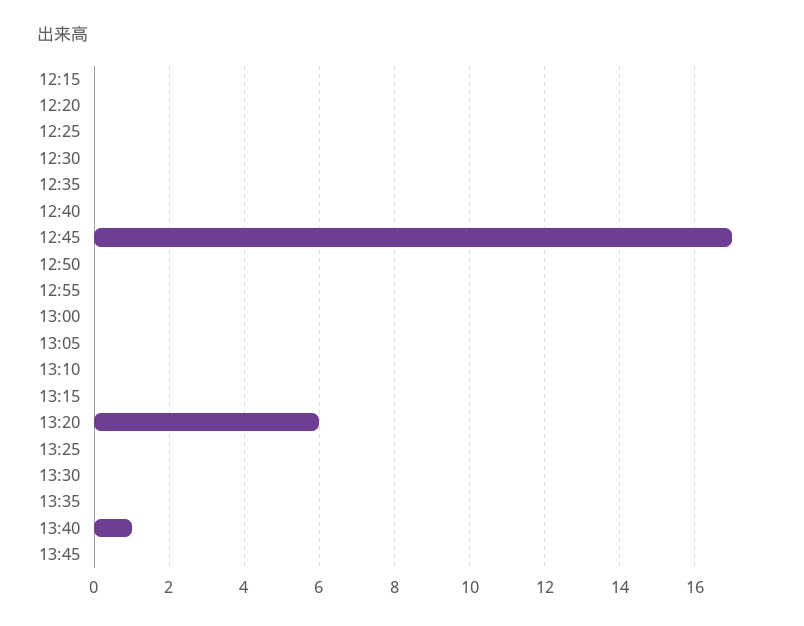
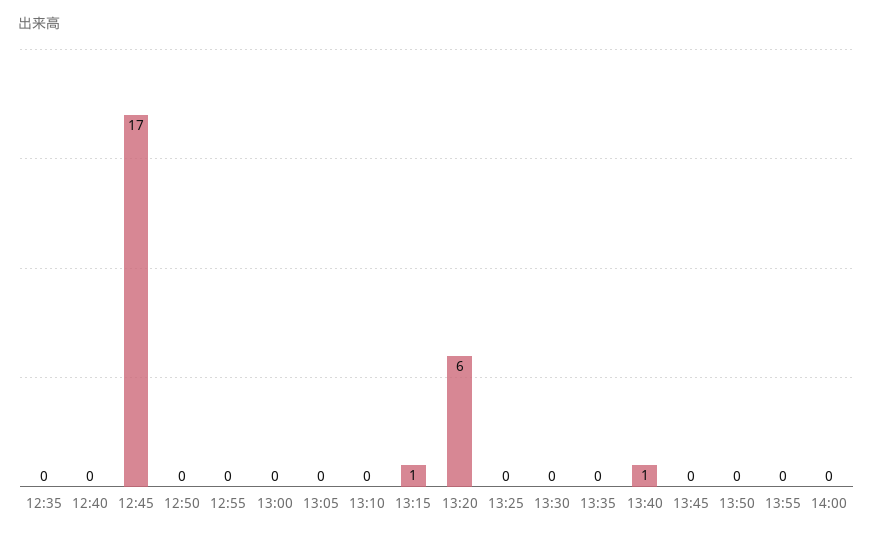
12:15: 0 -> none
12:20: 0 -> none
12:25: 0 -> none
12:30: 0 -> none
13:15: 0 -> 1
13:50: none -> 0
13:55: none -> 0
14:00: none -> 0

